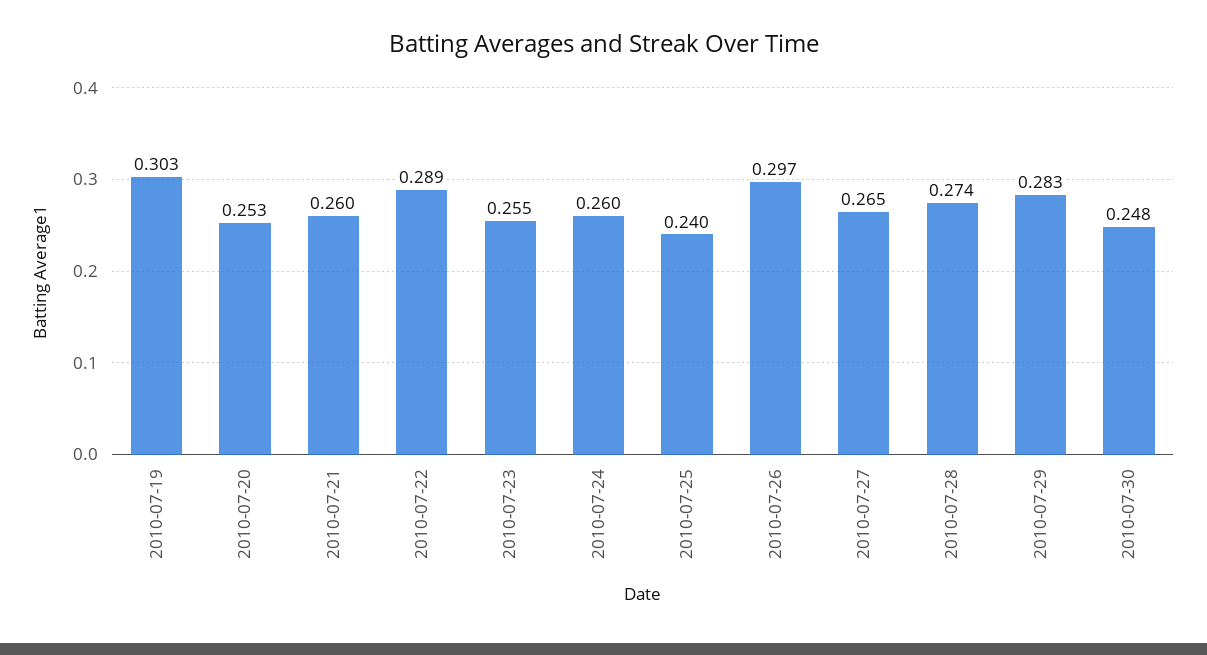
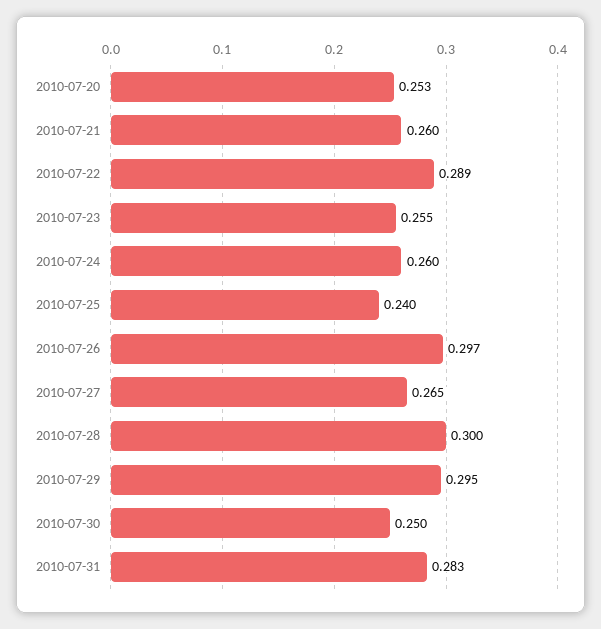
2010-07-19: 0.303 -> none
2010-07-28: 0.274 -> 0.3
2010-07-29: 0.283 -> 0.295
2010-07-30: 0.248 -> 0.25
2010-07-31: none -> 0.283

